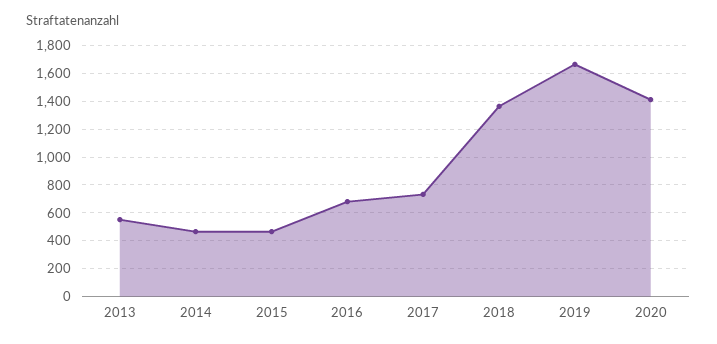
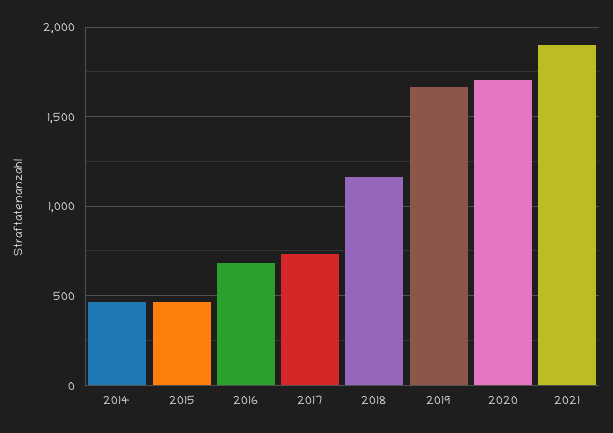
2013: 550 -> none
2018: 1350 -> 1150
2020: 1400 -> 1700
2021: none -> 1900

